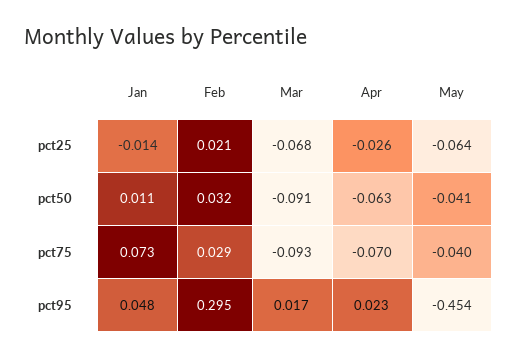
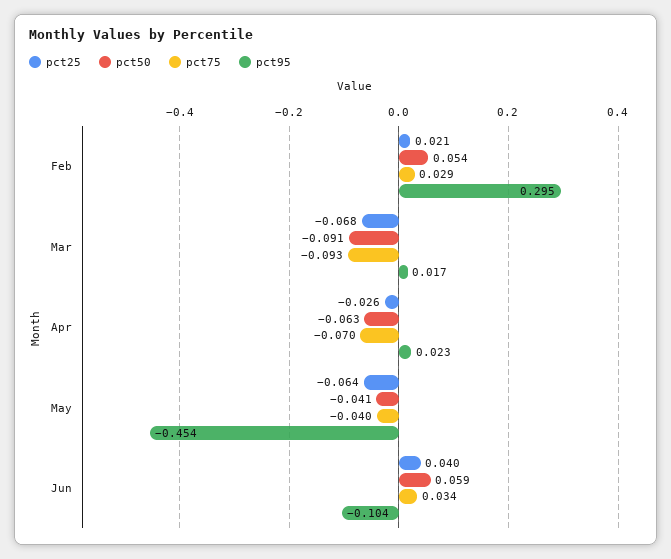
pct25, Jan: -0.014 -> none
pct50, Jan: 0.011 -> none
pct50, Feb: 0.032 -> 0.054
pct75, Jan: 0.073 -> none
pct95, Jan: 0.048 -> none
pct25, Jun: none -> 0.04
pct50, Jun: none -> 0.059
pct75, Jun: none -> 0.034
pct95, Jun: none -> -0.104

